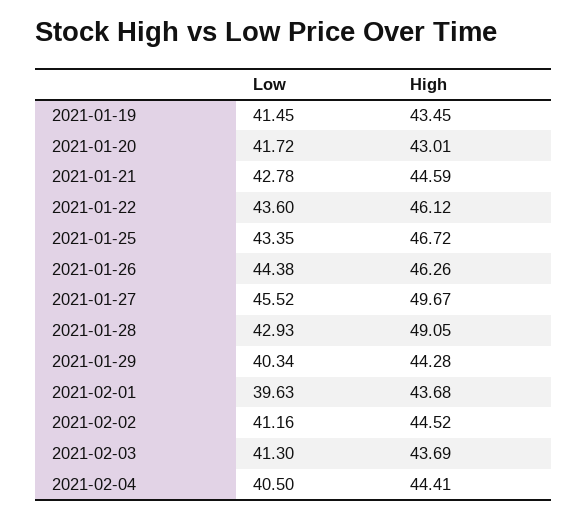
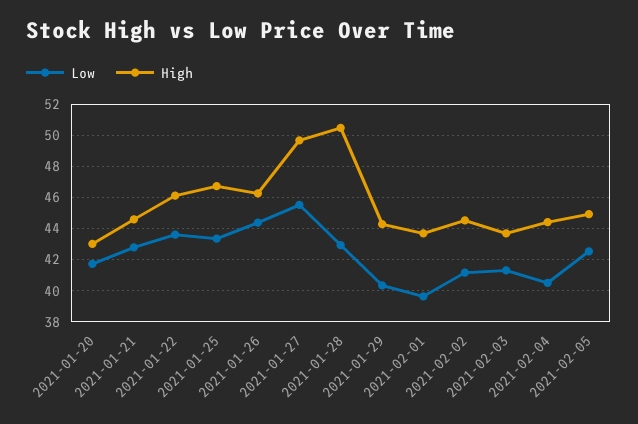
Low, 2021-01-19: 41.45 -> none
High, 2021-01-19: 43.45 -> none
High, 2021-01-28: 49.05 -> 50.5
Low, 2021-02-05: none -> 42.5
High, 2021-02-05: none -> 45

